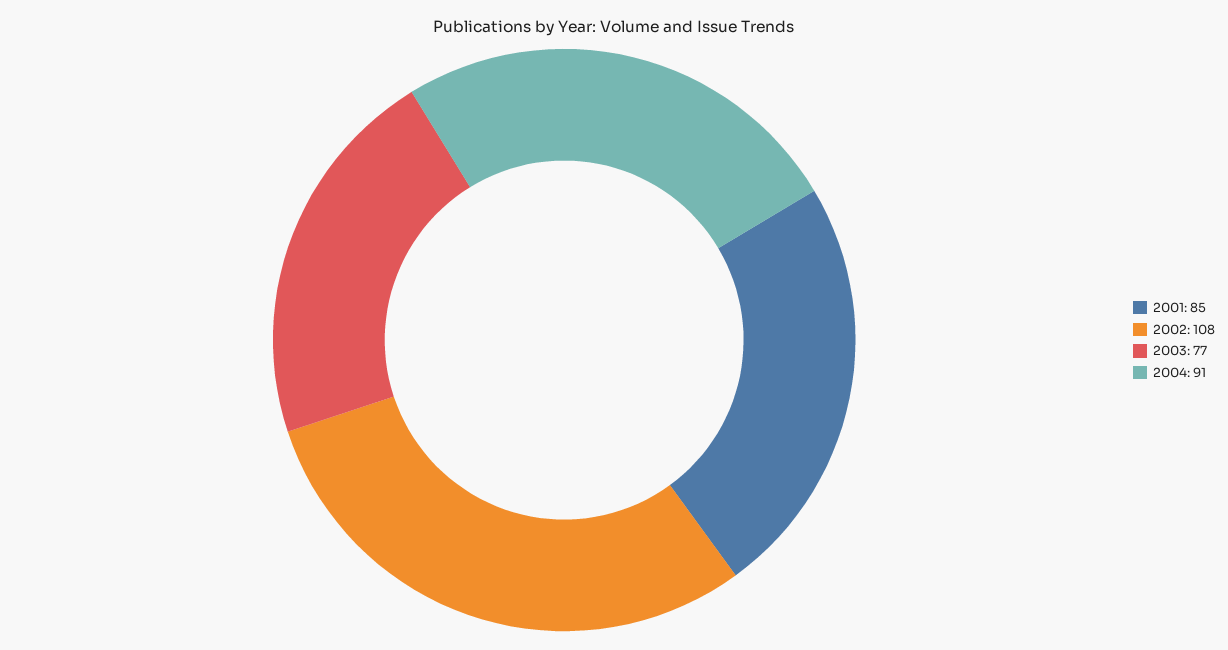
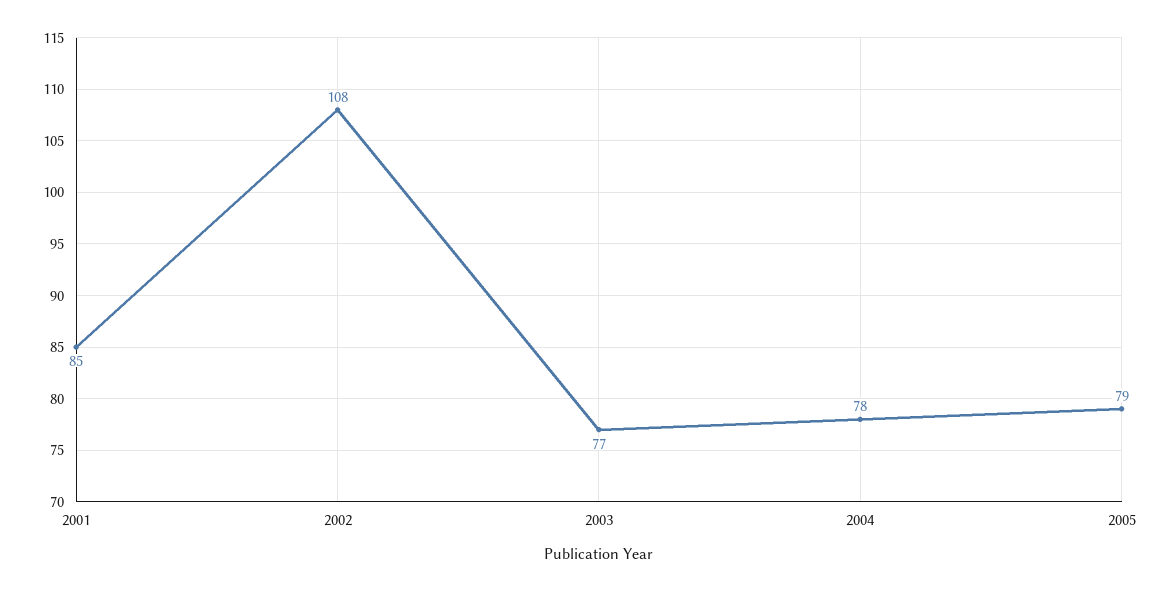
2004: 91 -> 78
2005: none -> 79

